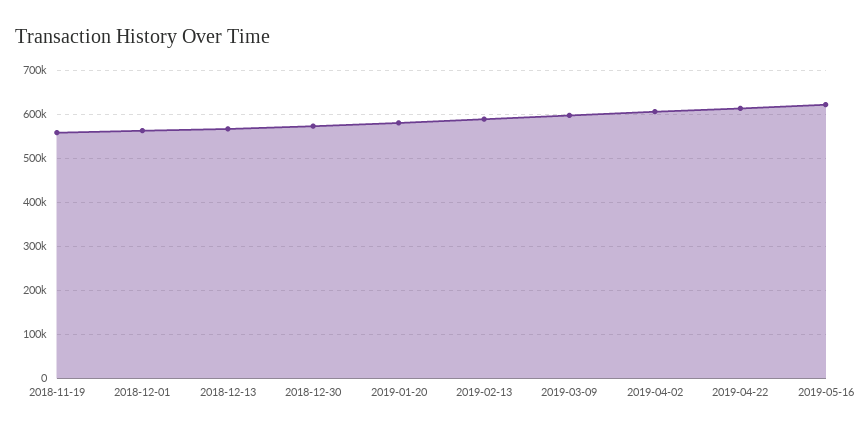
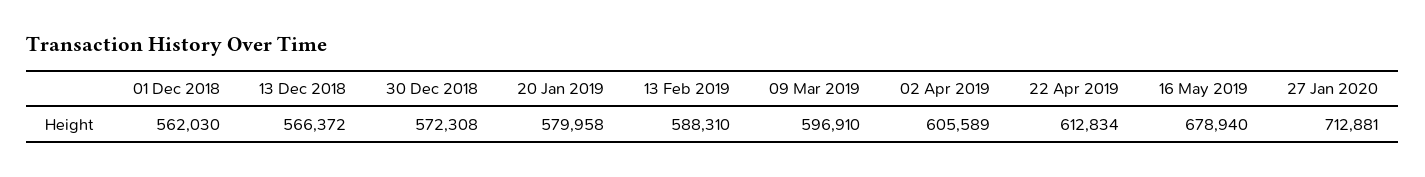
2018-11-19: 560000 -> none
2019-05-16: 620000 -> 678940
27 Jan 2020: none -> 712881

